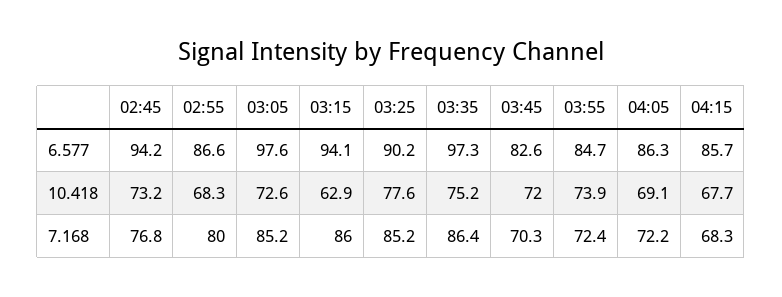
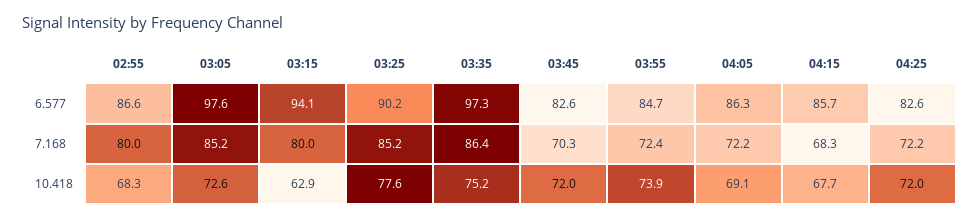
02:45, 6.577: 94.2 -> none
02:45, 10.418: 73.2 -> none
02:45, 7.168: 76.8 -> none
03:15, 7.168: 86 -> 80
04:25, 6.577: none -> 82.6
04:25, 7.168: none -> 72.2
04:25, 10.418: none -> 72

